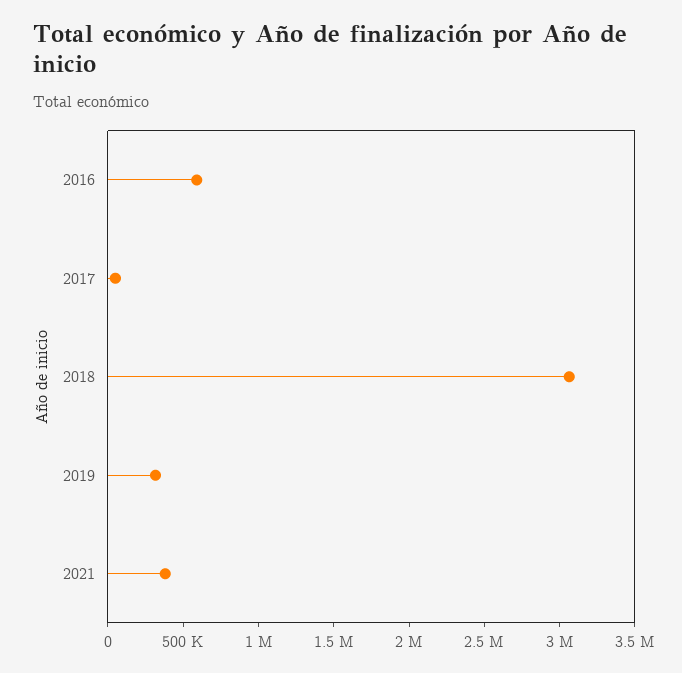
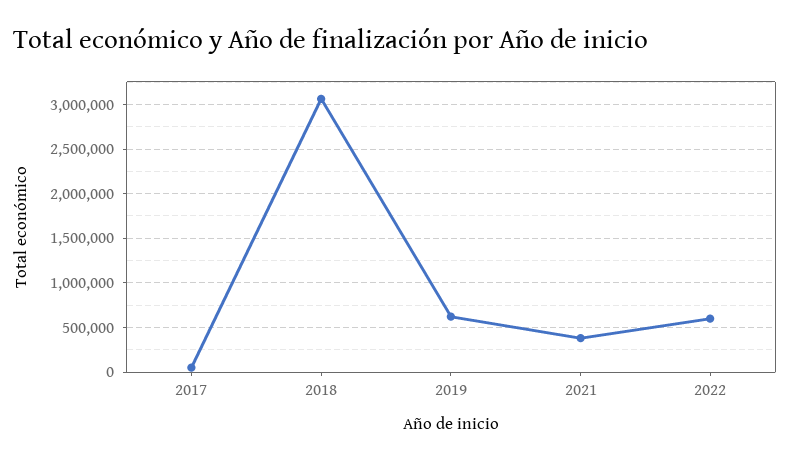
2016: 600000 -> none
2019: 300000 -> 600000
2022: none -> 600000

